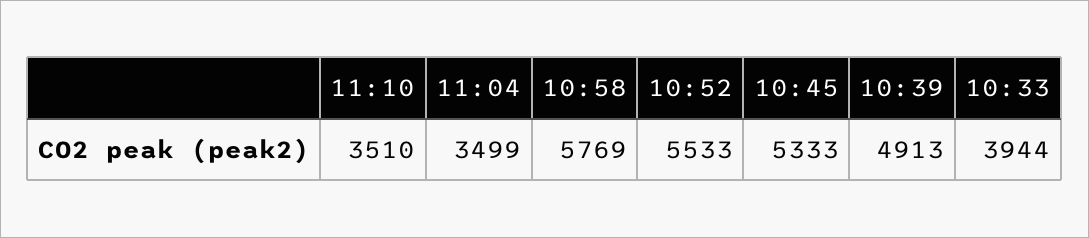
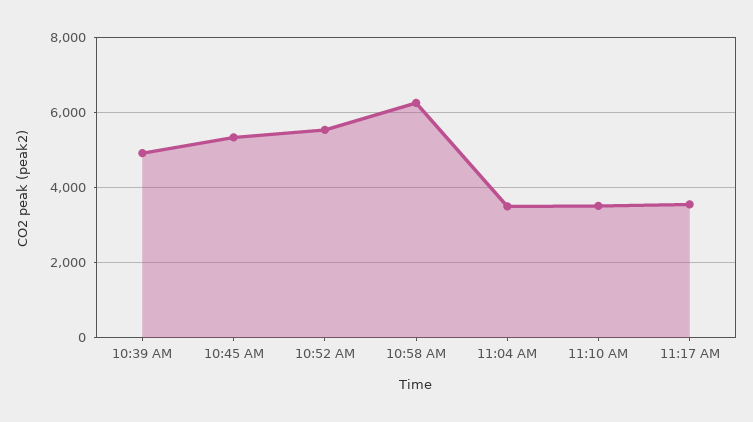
10:58: 5769 -> 6200
10:33: 3944 -> none
11:17 AM: none -> 3600

